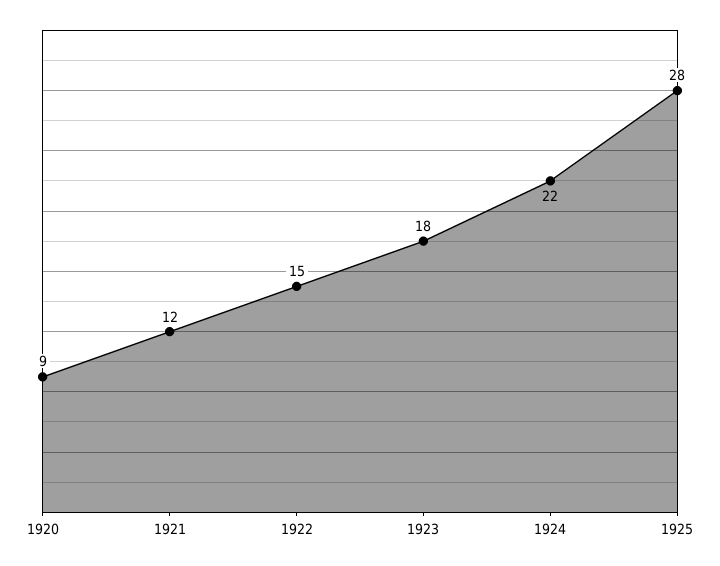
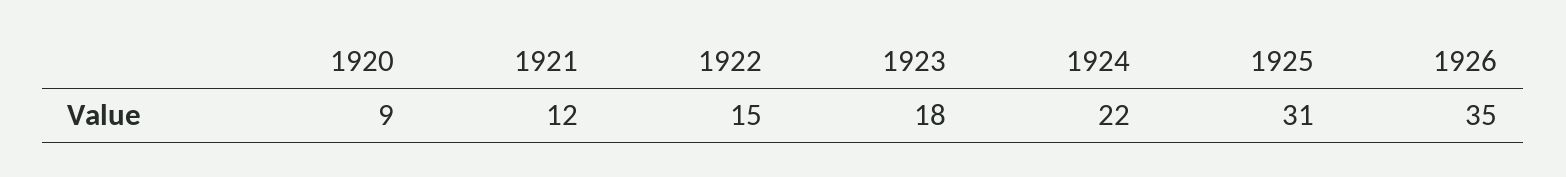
1925: 28 -> 31
1926: none -> 35

